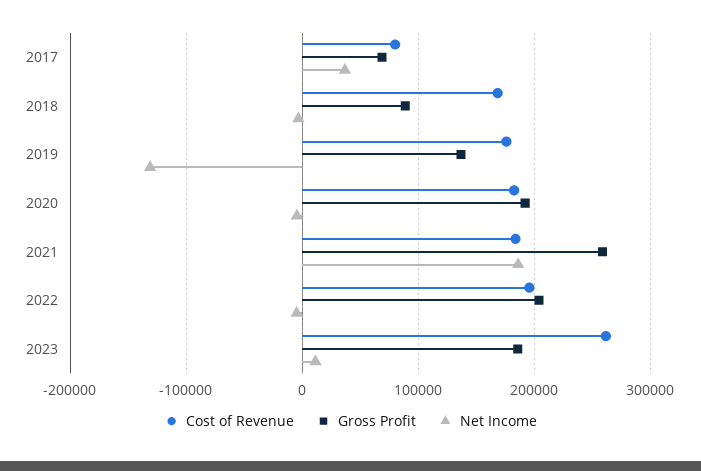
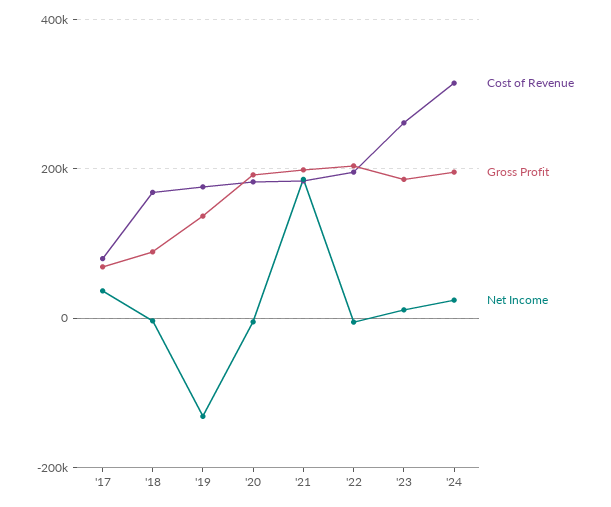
Gross Profit, 2021: 260000 -> 200000
Cost of Revenue, '24: none -> 320000
Gross Profit, '24: none -> 200000
Net Income, '24: none -> 20000

